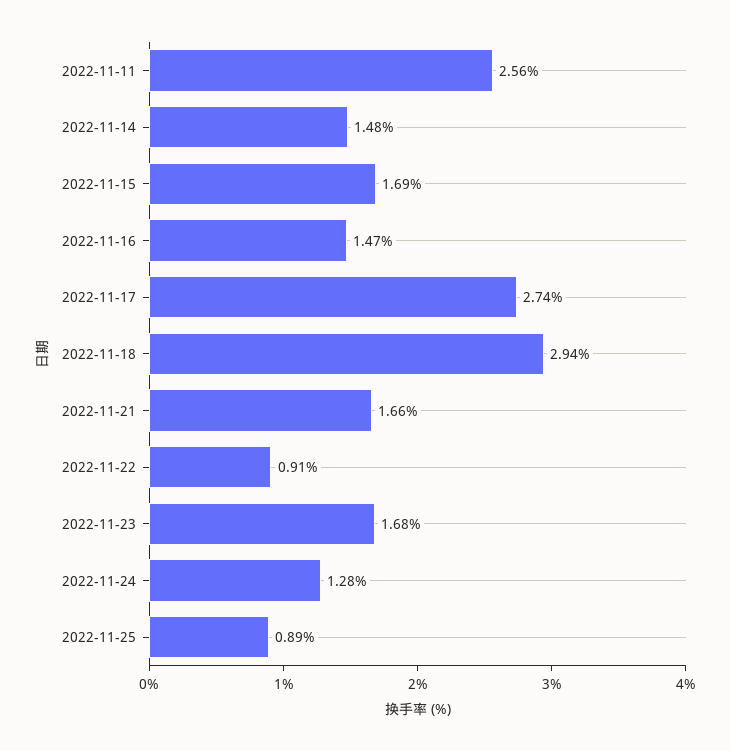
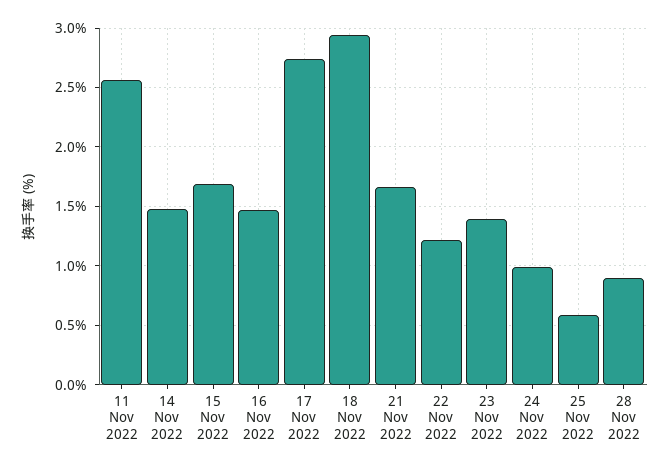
2022-11-22: 0.91 -> 1.2
2022-11-23: 1.68 -> 1.4
2022-11-24: 1.28 -> 1
2022-11-25: 0.89 -> 0.6
28 Nov 2022: none -> 0.9

